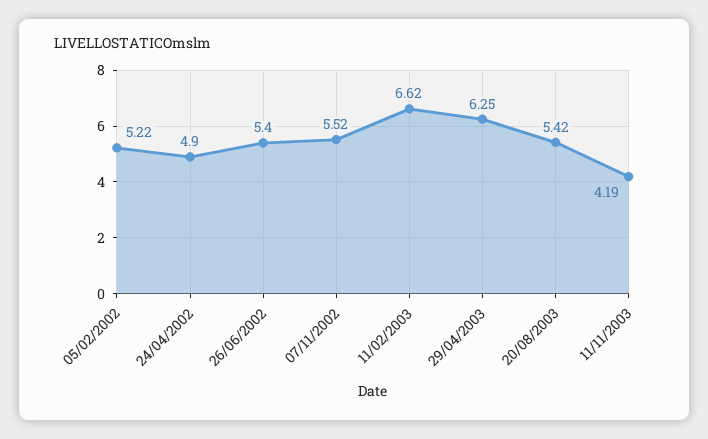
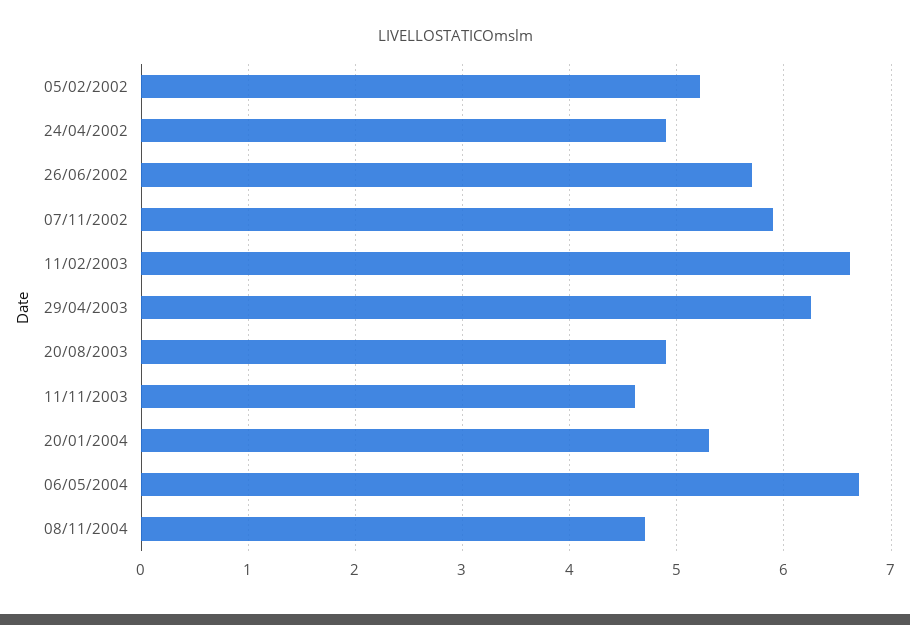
26/06/2002: 5.4 -> 5.7
07/11/2002: 5.52 -> 5.9
20/08/2003: 5.42 -> 4.9
11/11/2003: 4.19 -> 4.6
20/01/2004: none -> 5.3
06/05/2004: none -> 6.7
08/11/2004: none -> 4.7

